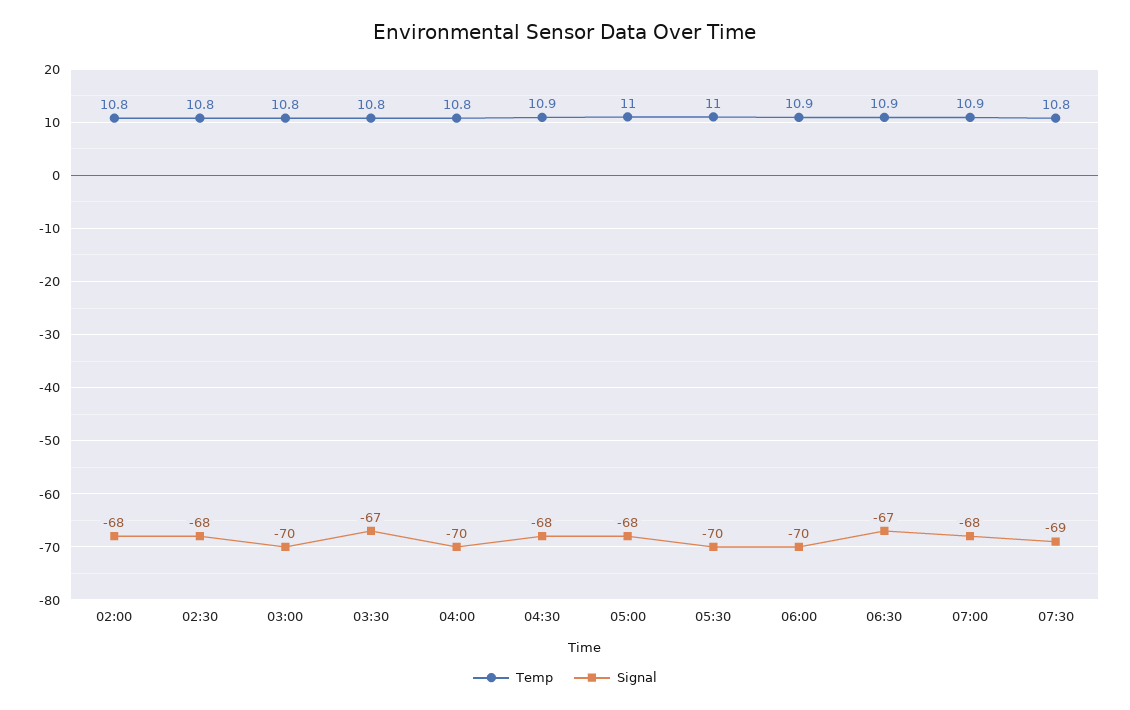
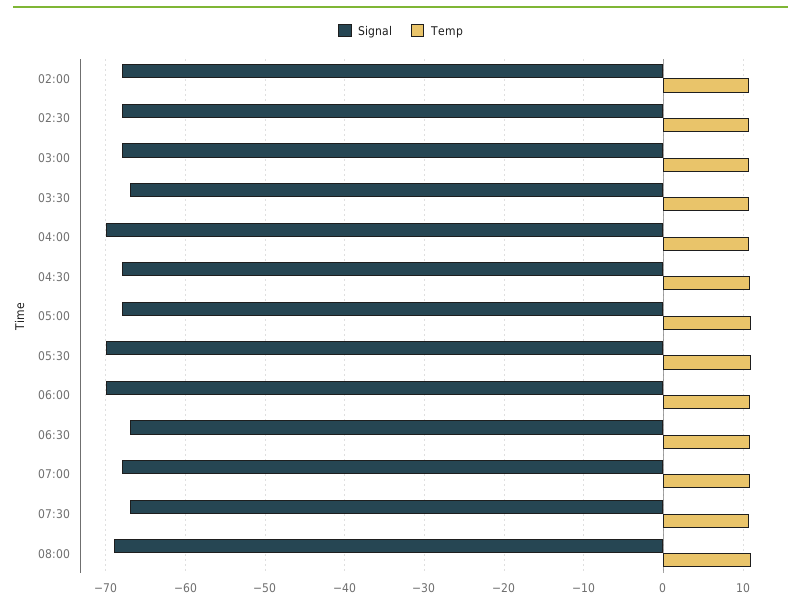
Signal, 03:00: -70 -> -68
Signal, 07:30: -69 -> -67
Signal, 08:00: none -> -69
Temp, 08:00: none -> 11

